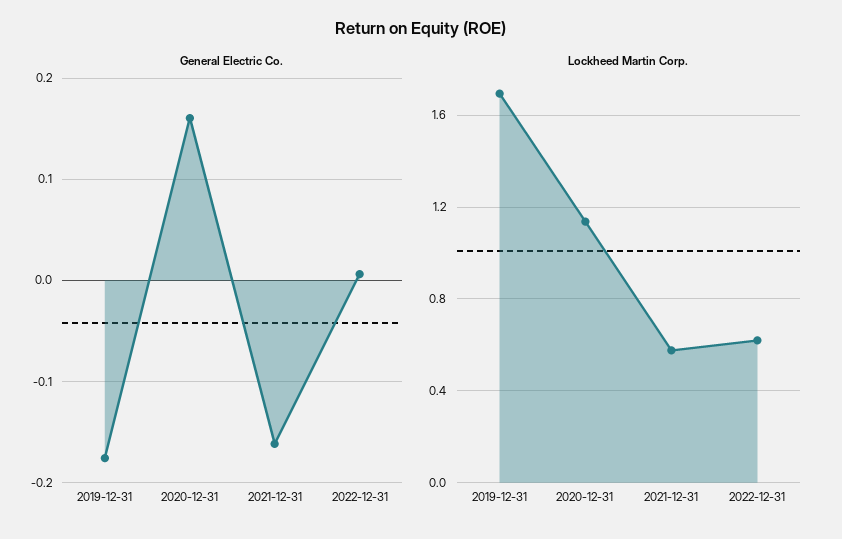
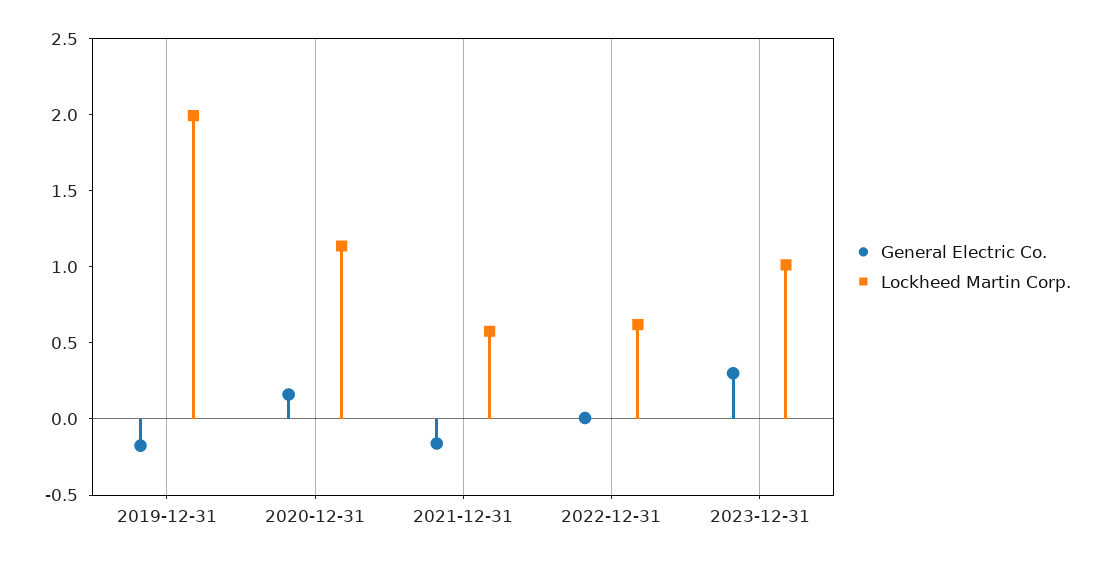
Lockheed Martin Corp., 2019-12-31: 1.7 -> 2
General Electric Co., 2023-12-31: none -> 0.3
Lockheed Martin Corp., 2023-12-31: none -> 1

